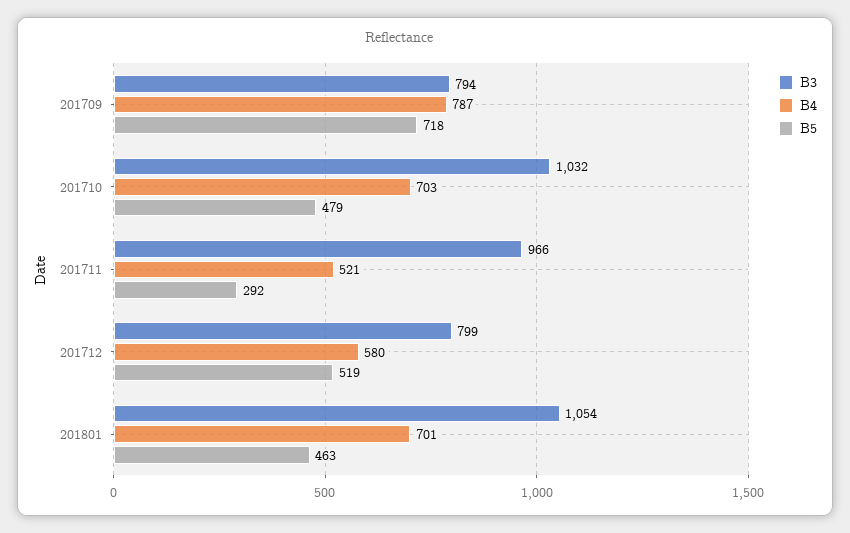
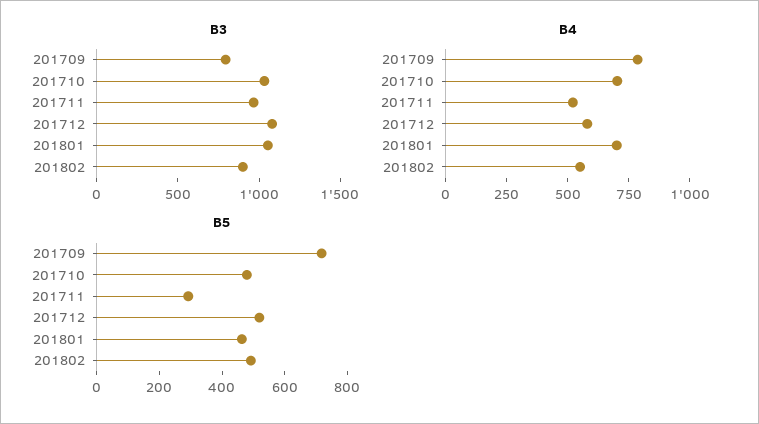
B3, 201712: 799 -> 1100
B3, 201802: none -> 900
B4, 201802: none -> 550
B5, 201802: none -> 500

